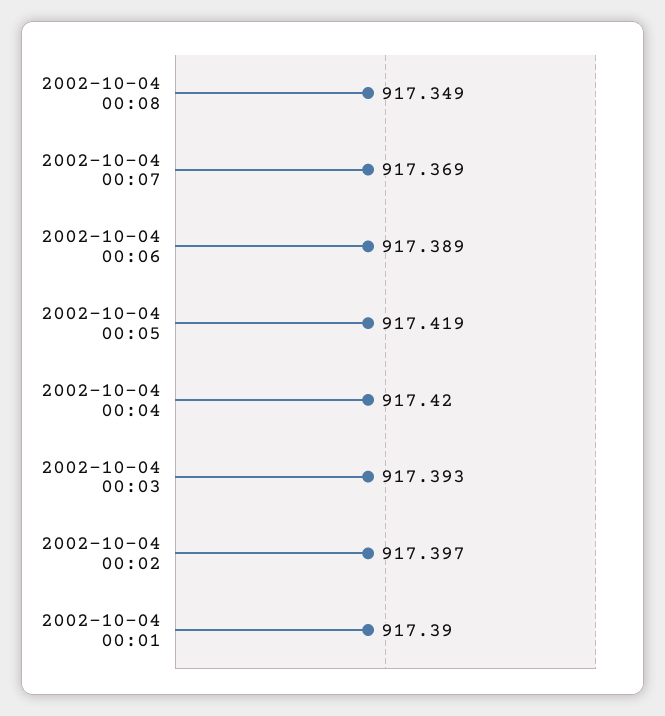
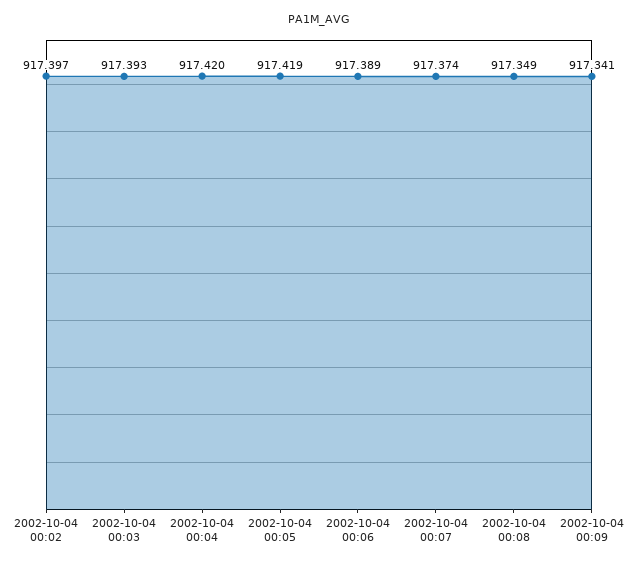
2002-10-04 00:07: 917.369 -> 917.374
2002-10-04 00:01: 917.39 -> none
2002-10-04 00:09: none -> 917.341

